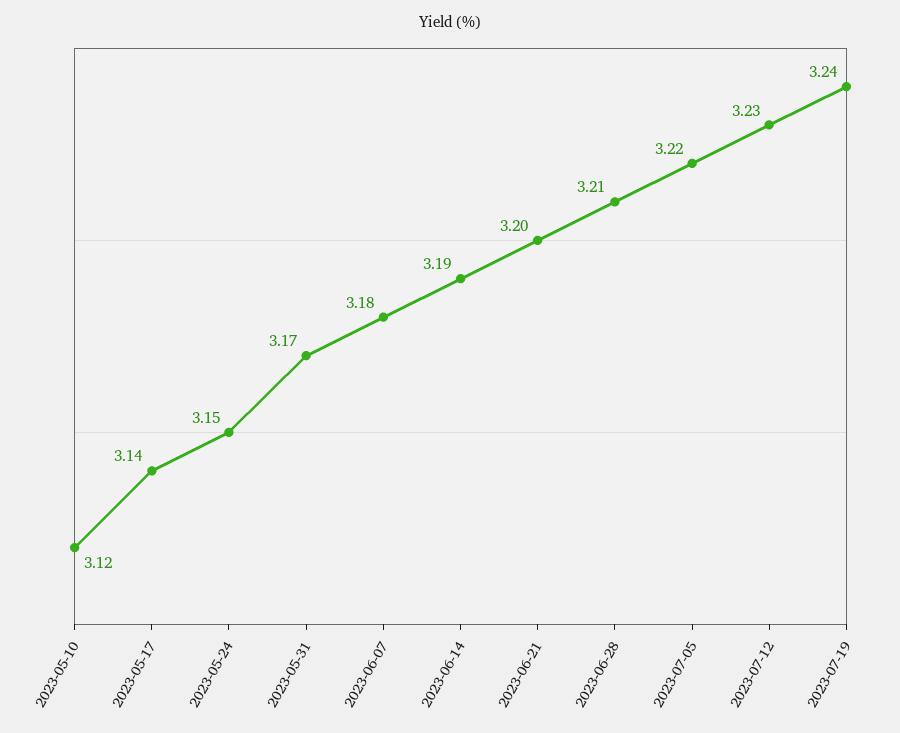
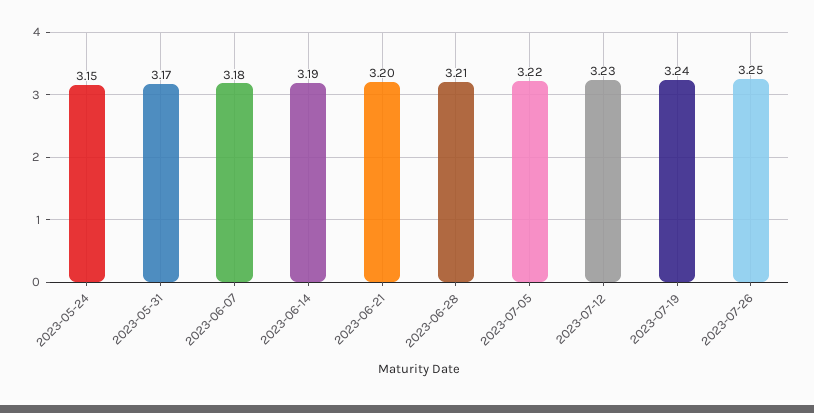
2023-05-10: 3.12 -> none
2023-05-17: 3.14 -> none
2023-07-26: none -> 3.25

